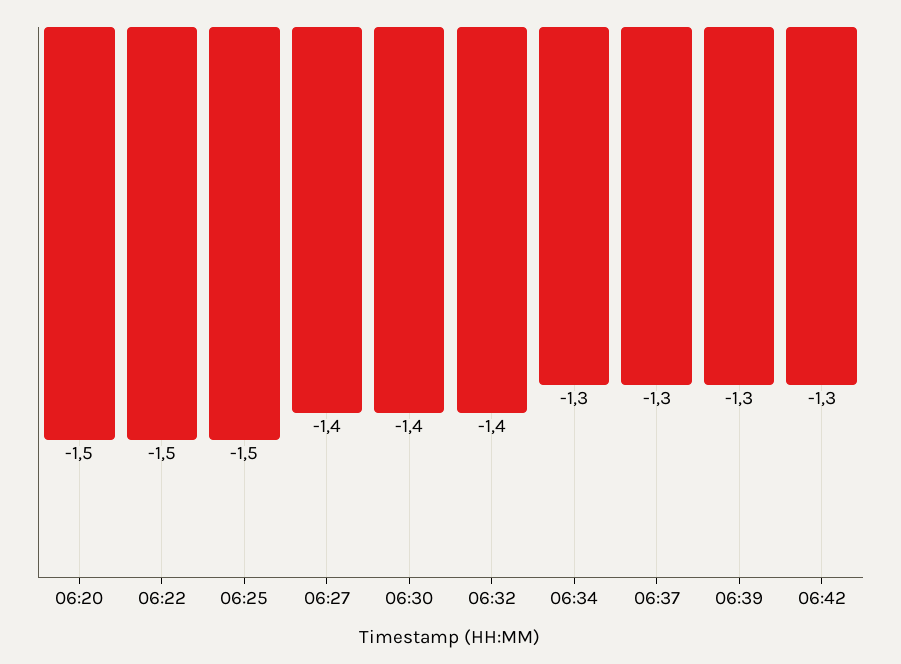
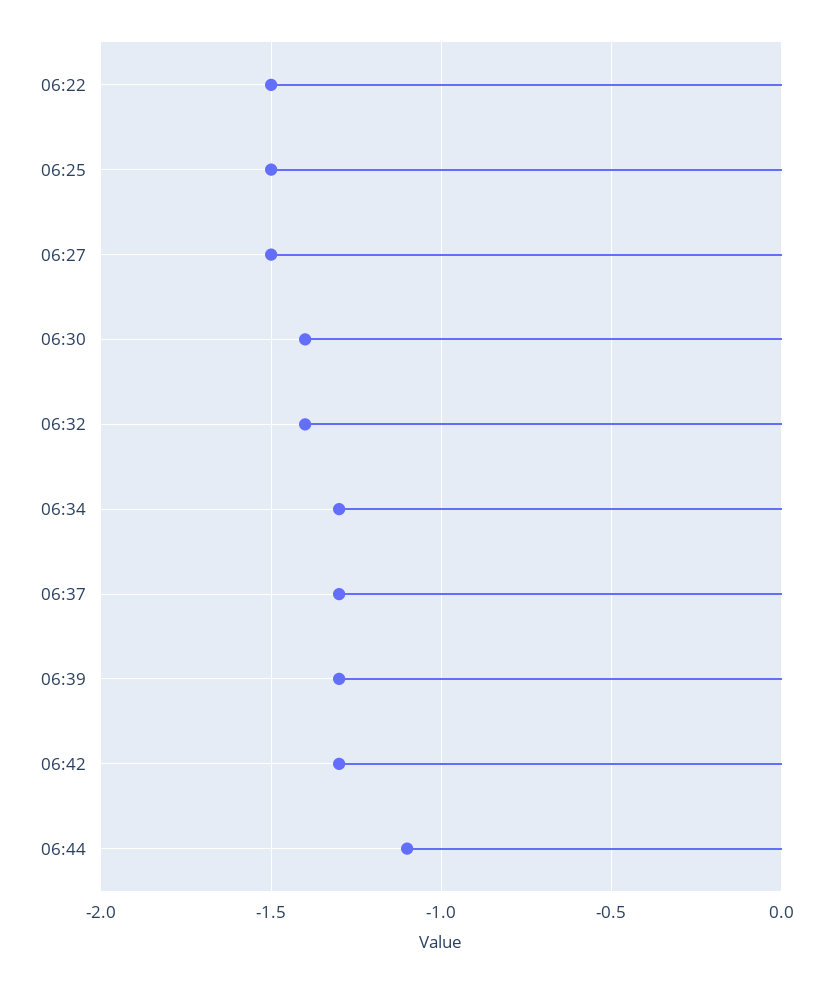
06:20: -1.5 -> none
06:27: -1.4 -> -1.5
06:44: none -> -1.1

